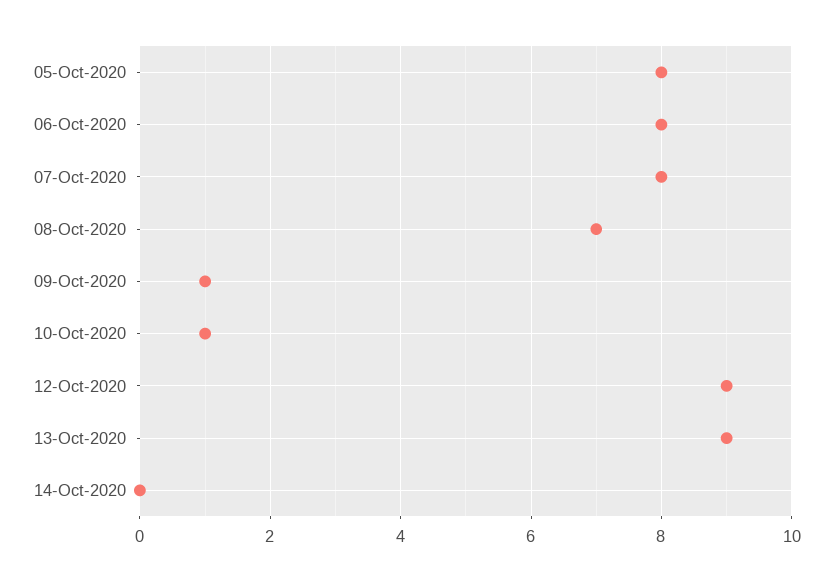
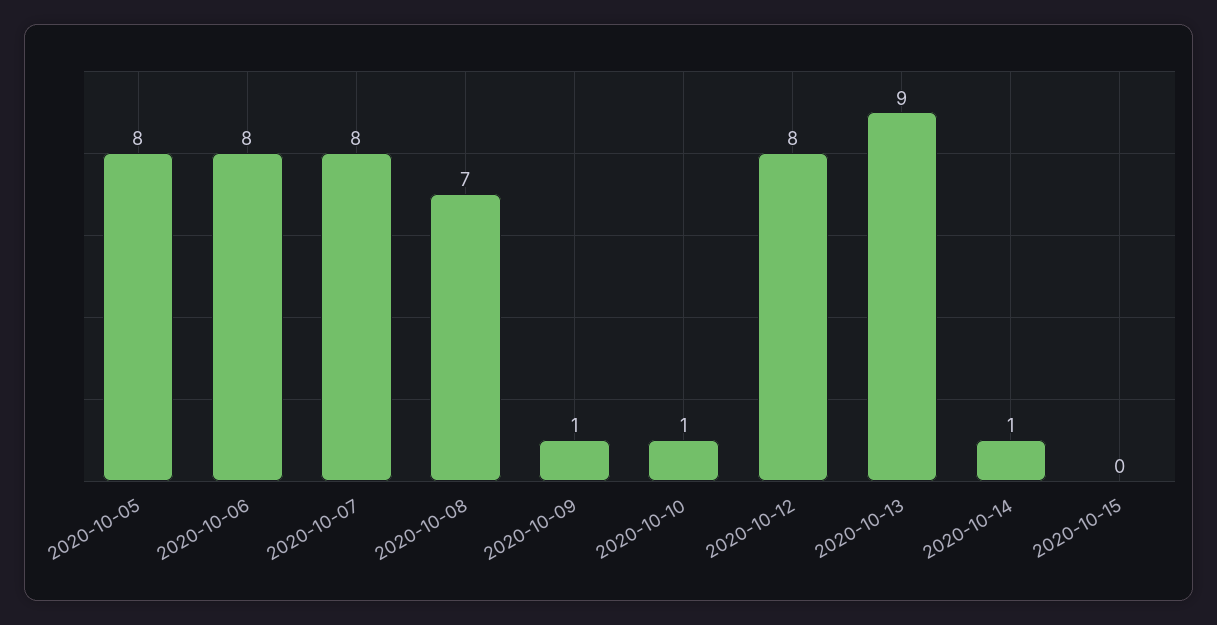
12-Oct-2020: 9 -> 8
14-Oct-2020: 0 -> 1
2020-10-15: none -> 0

